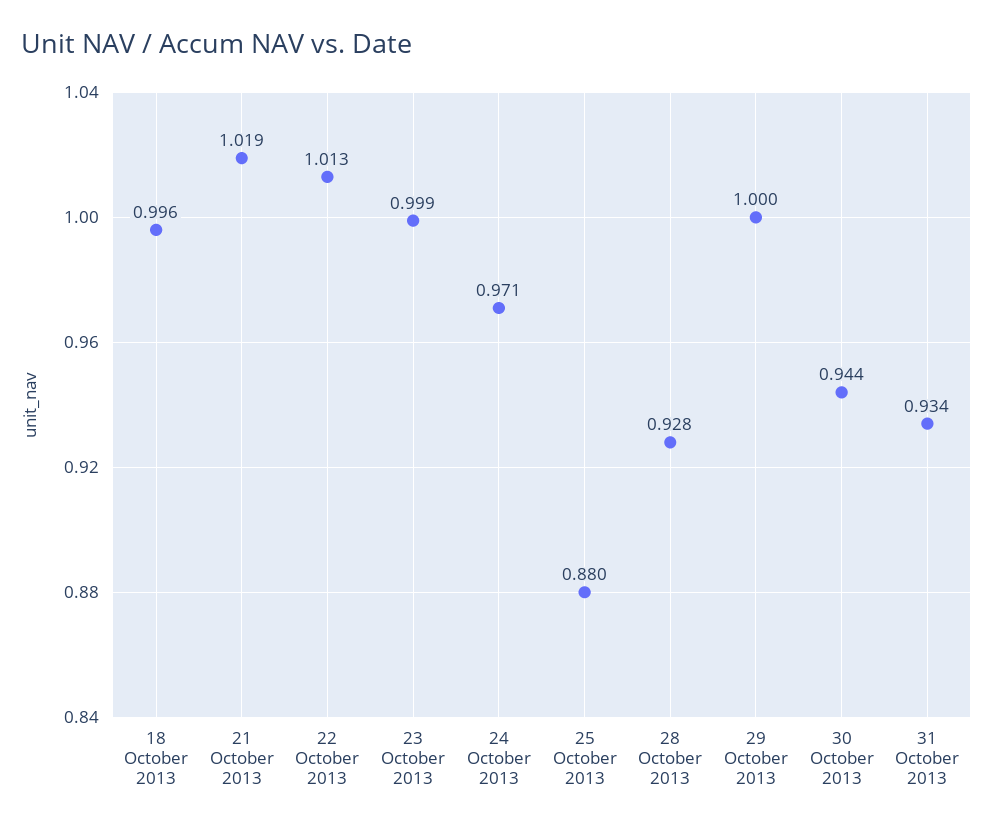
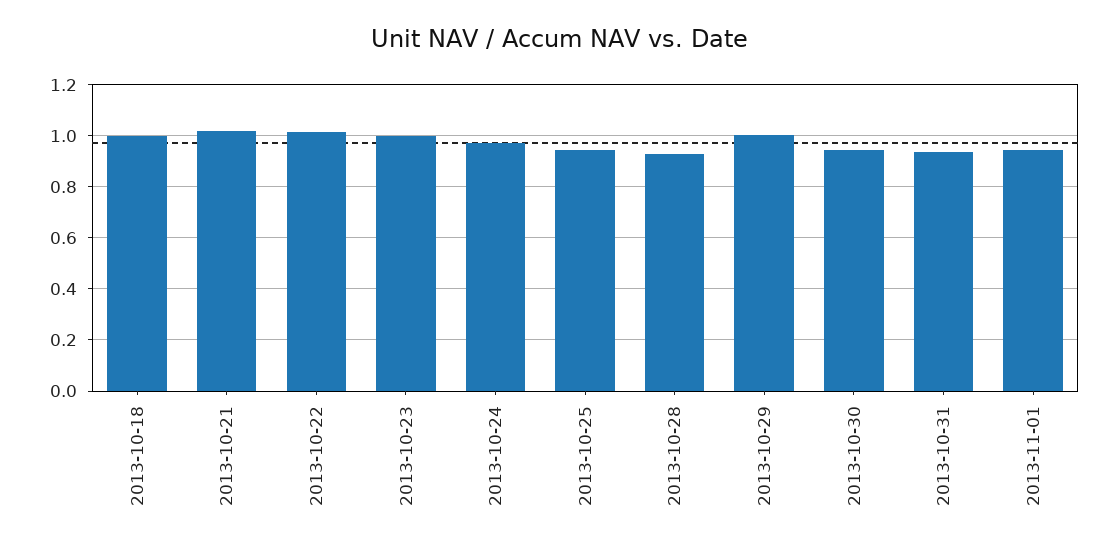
25 October 2013: 0.88 -> 0.95
2013-11-01: none -> 0.95

